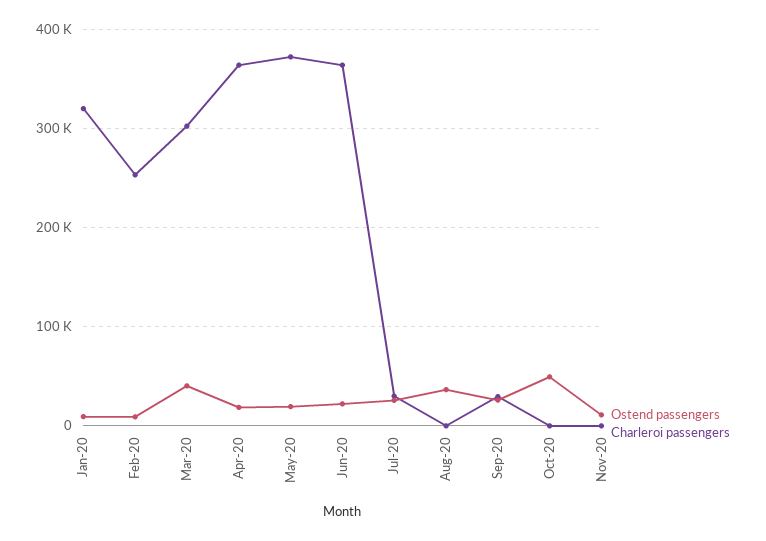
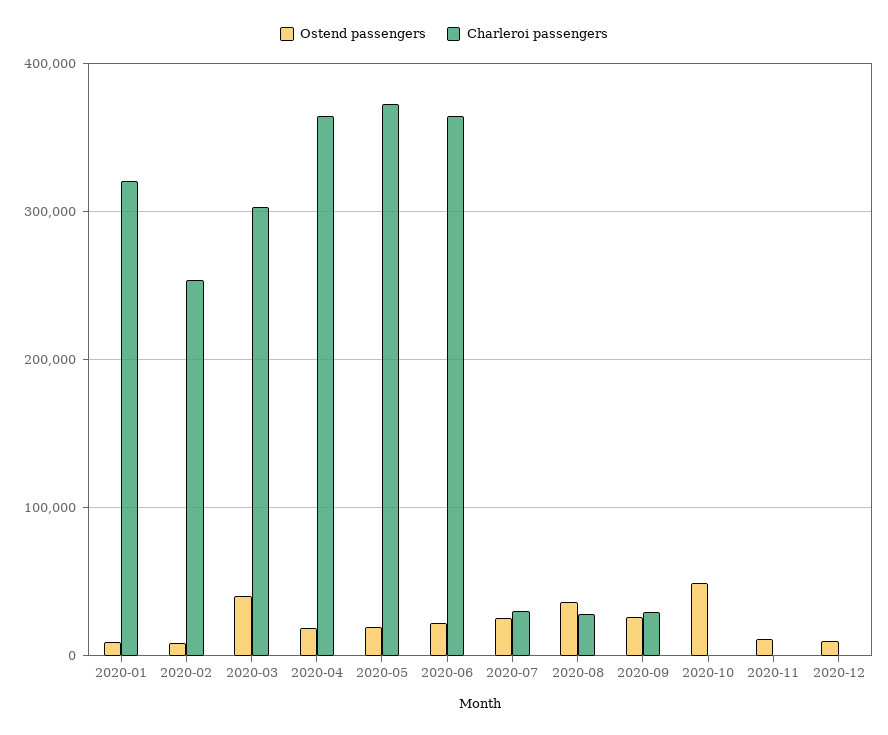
Charleroi passengers, Aug-20: 0 -> 30000
Ostend passengers, 2020-12: none -> 10000
Charleroi passengers, 2020-12: none -> 0

